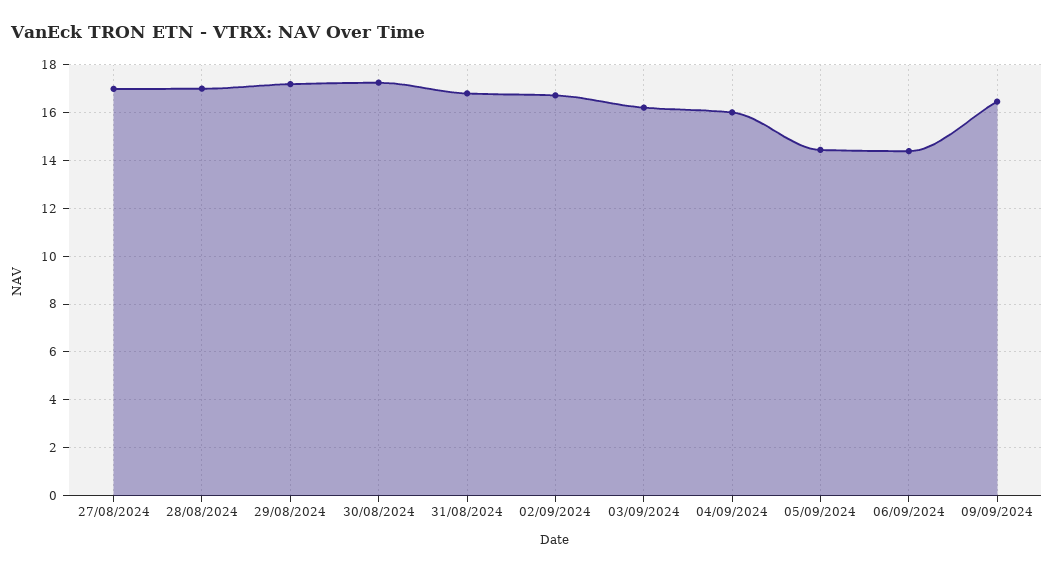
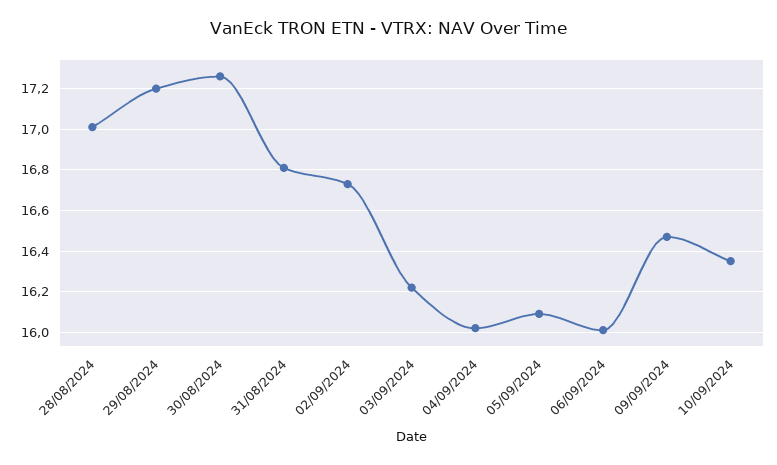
27/08/2024: 17 -> none
05/09/2024: 14.5 -> 16.1
06/09/2024: 14.5 -> 16
10/09/2024: none -> 16.35

